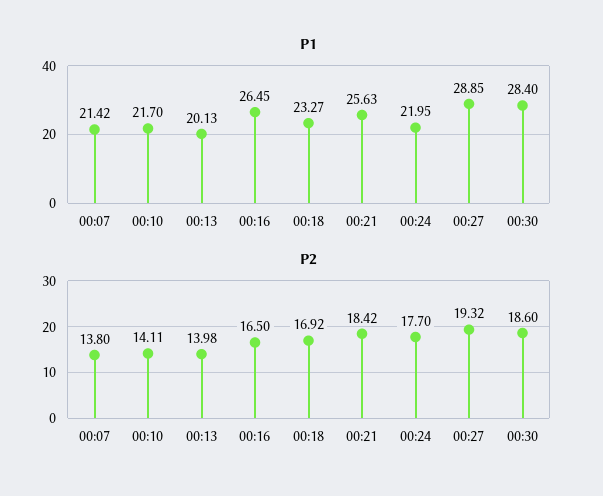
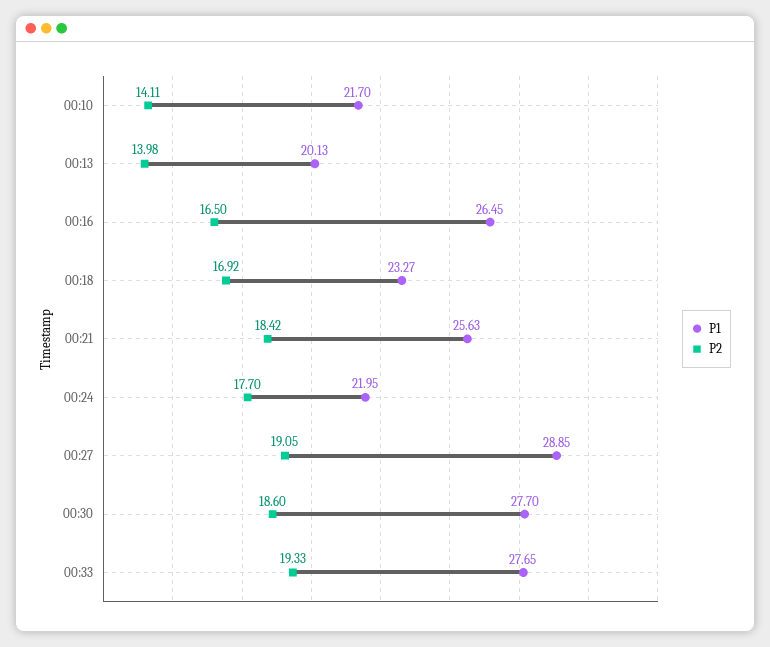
P1, 00:07: 21.42 -> none
P1, 00:30: 28.4 -> 27.7
P2, 00:07: 13.8 -> none
P2, 00:27: 19.32 -> 19.05
P1, 00:33: none -> 27.65
P2, 00:33: none -> 19.33

